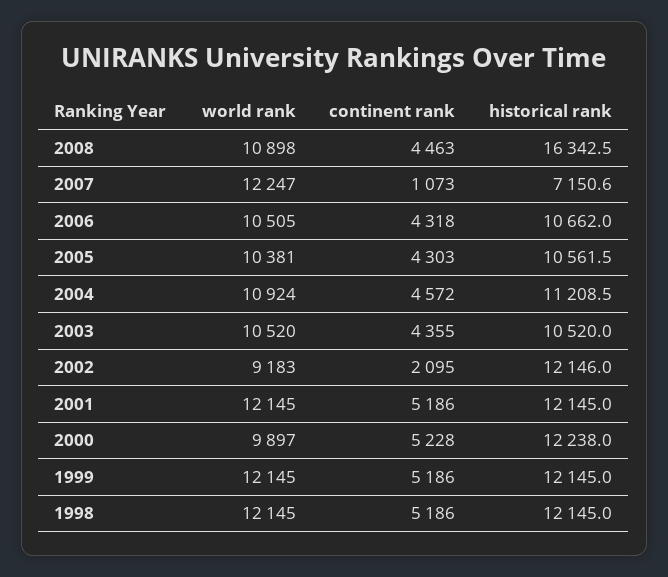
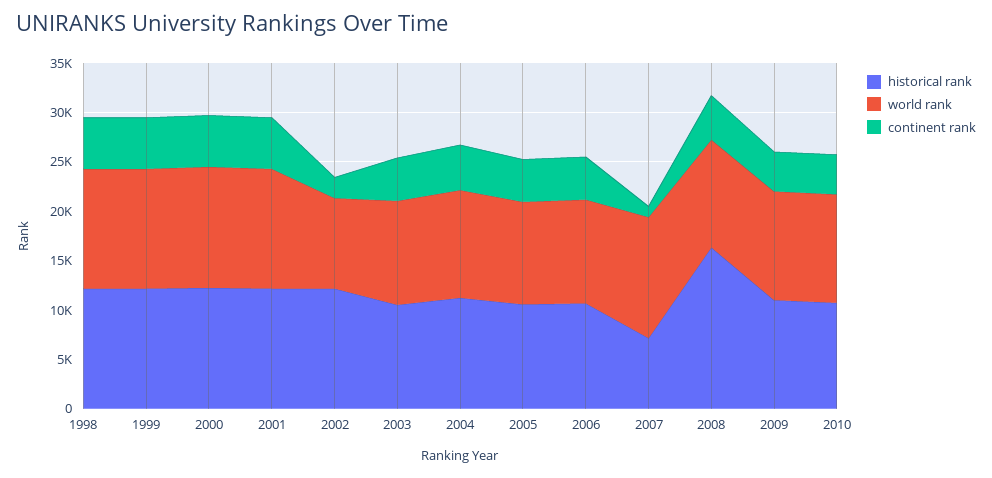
world rank, 2000: 9897 -> 12000
historical rank, 2009: none -> 11000
world rank, 2009: none -> 11000
continent rank, 2009: none -> 4000
historical rank, 2010: none -> 11000
world rank, 2010: none -> 11000
continent rank, 2010: none -> 4000

